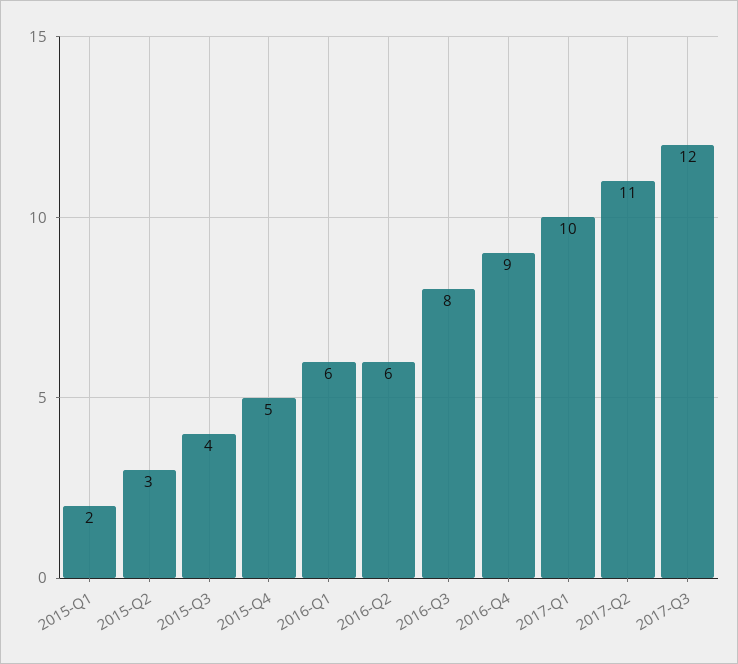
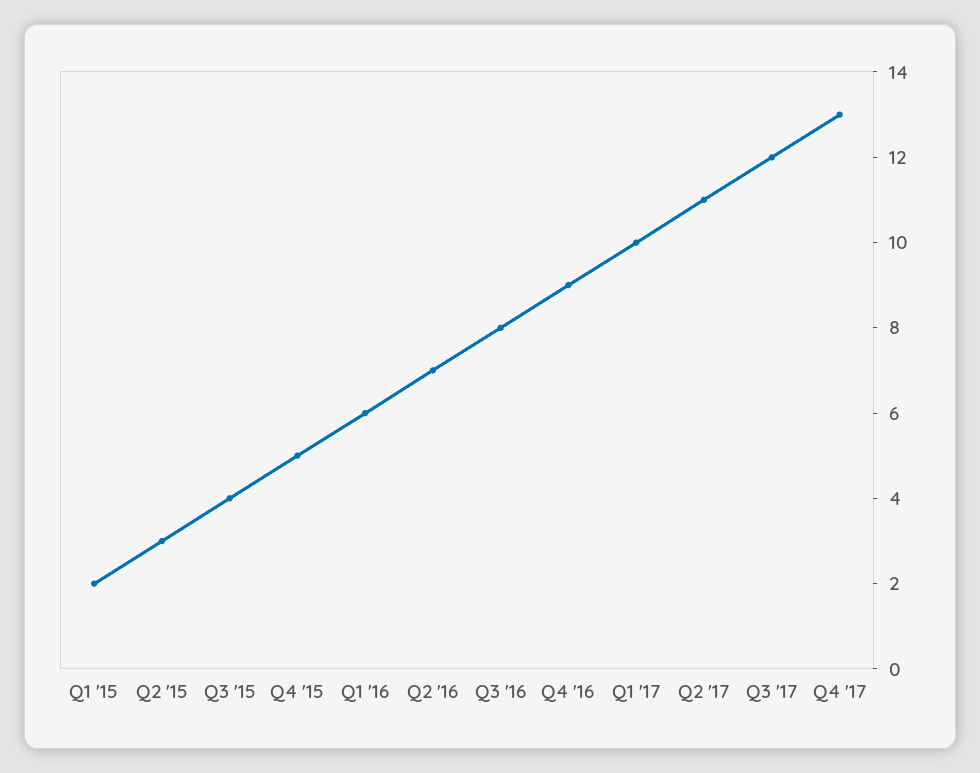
2016-Q2: 6 -> 7
Q4 '17: none -> 13

